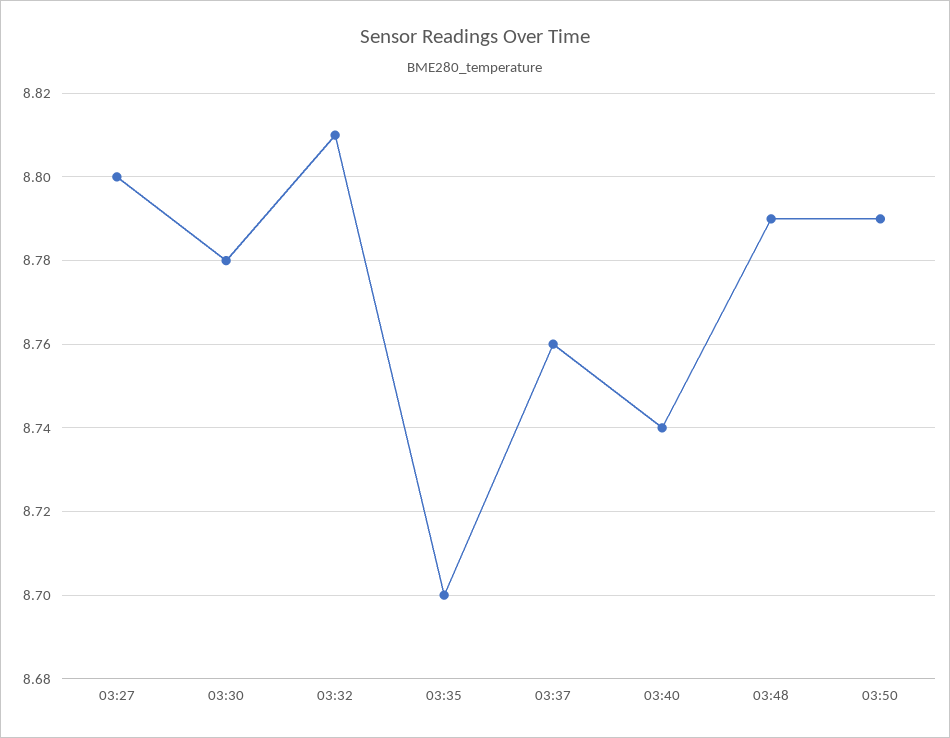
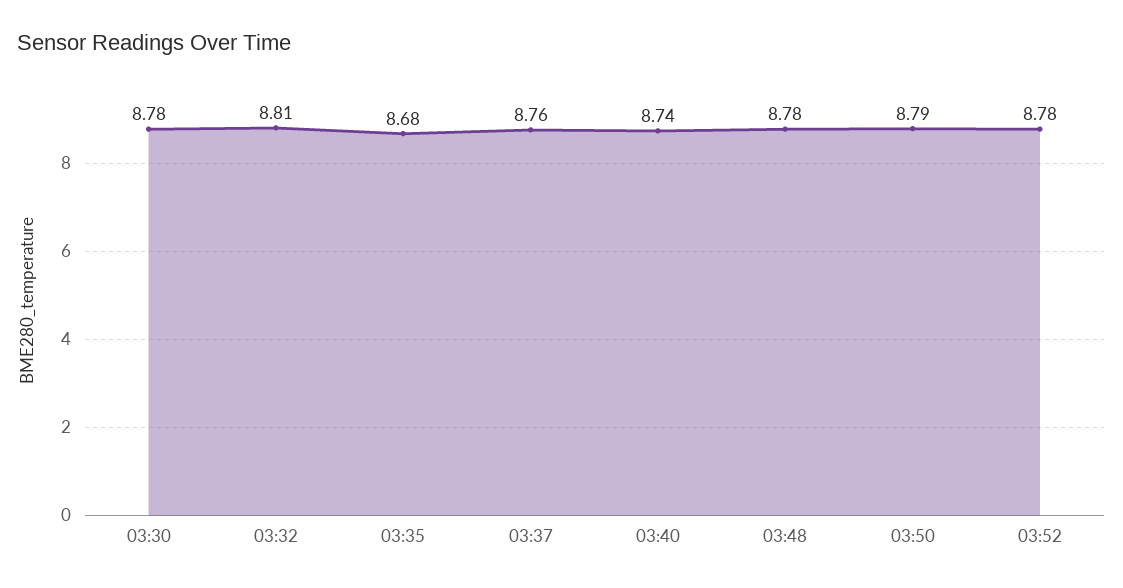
03:27: 8.8 -> none
03:35: 8.7 -> 8.68
03:48: 8.79 -> 8.78
03:52: none -> 8.78

